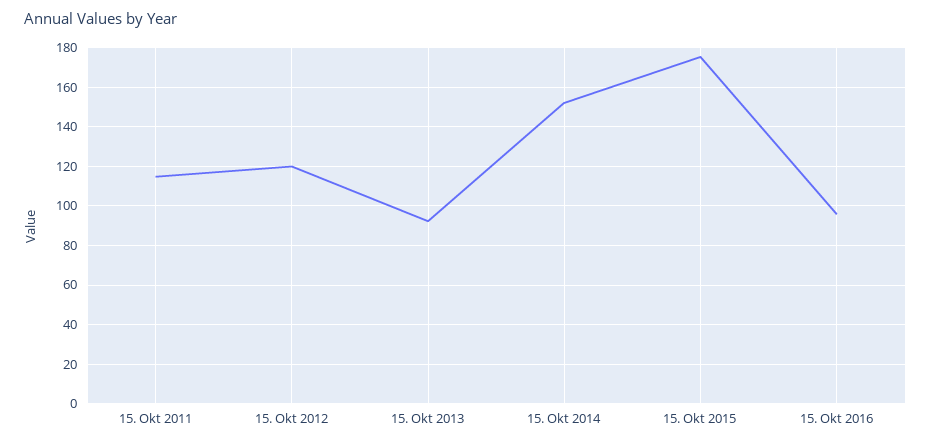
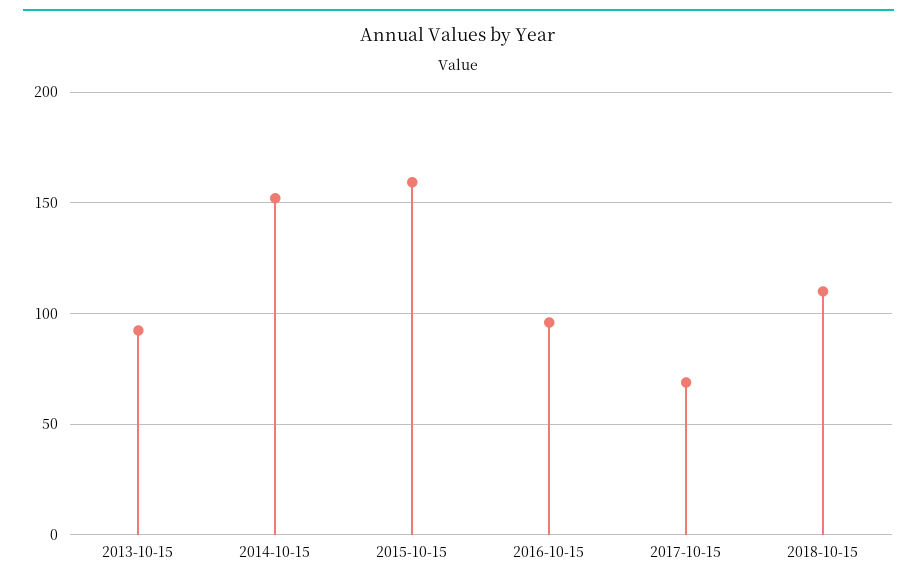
15. Okt 2011: 115 -> none
15. Okt 2012: 120 -> none
15. Okt 2015: 175 -> 160
2017-10-15: none -> 70
2018-10-15: none -> 110

